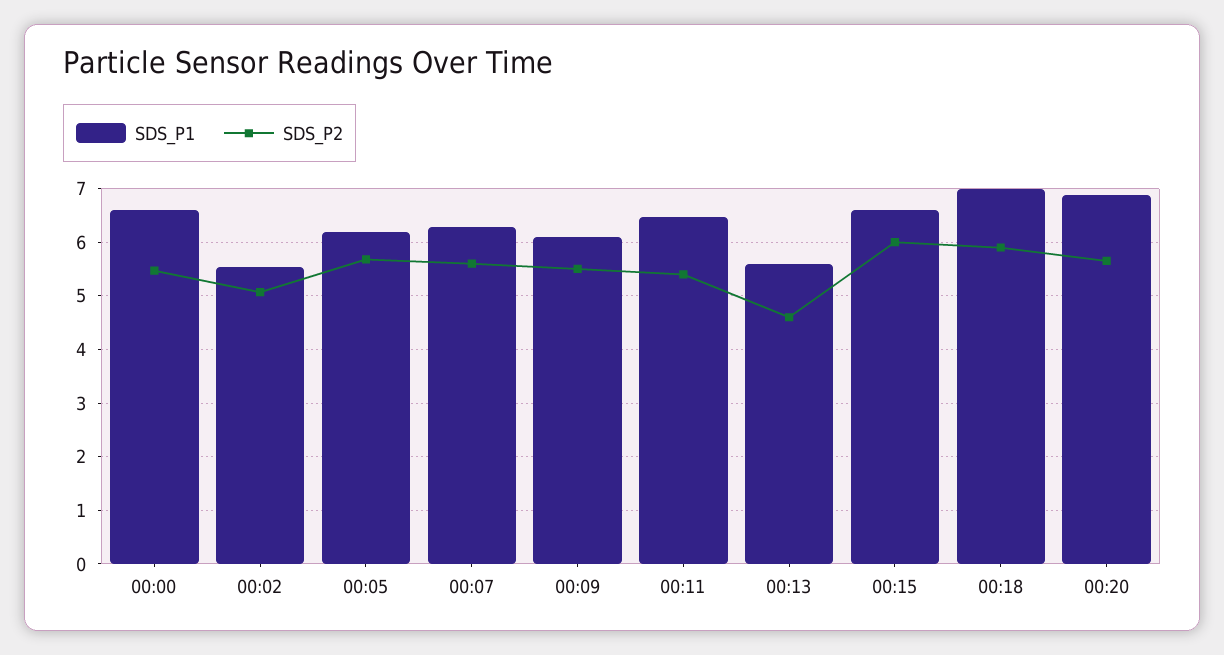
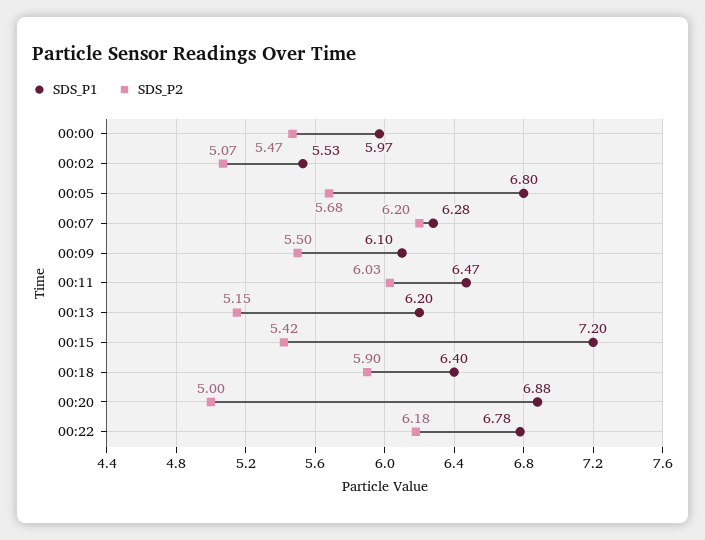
SDS_P1, 00:00: 6.6 -> 5.97
SDS_P1, 00:05: 6.2 -> 6.8
SDS_P2, 00:07: 5.6 -> 6.2
SDS_P2, 00:11: 5.4 -> 6.03
SDS_P1, 00:13: 5.6 -> 6.2
SDS_P2, 00:13: 4.6 -> 5.15
SDS_P1, 00:15: 6.6 -> 7.2
SDS_P2, 00:15: 6 -> 5.42
SDS_P1, 00:18: 7 -> 6.4
SDS_P2, 00:20: 5.6 -> 5
SDS_P1, 00:22: none -> 6.78
SDS_P2, 00:22: none -> 6.18

